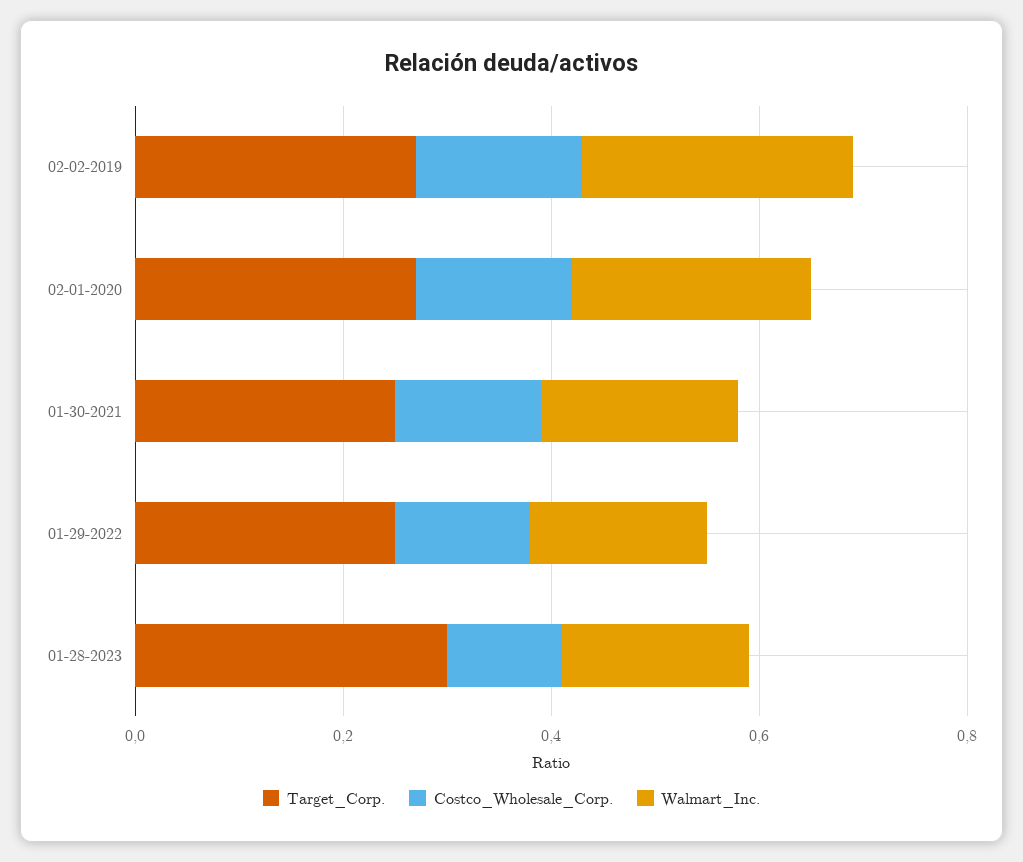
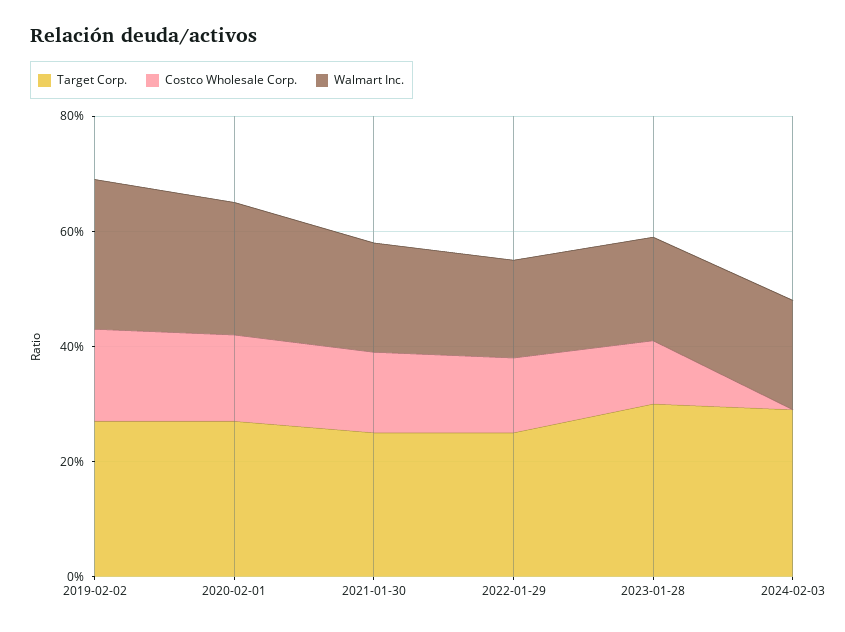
Target_Corp., 2024-02-03: none -> 0.3
Costco_Wholesale_Corp., 2024-02-03: none -> 0
Walmart_Inc., 2024-02-03: none -> 0.2

